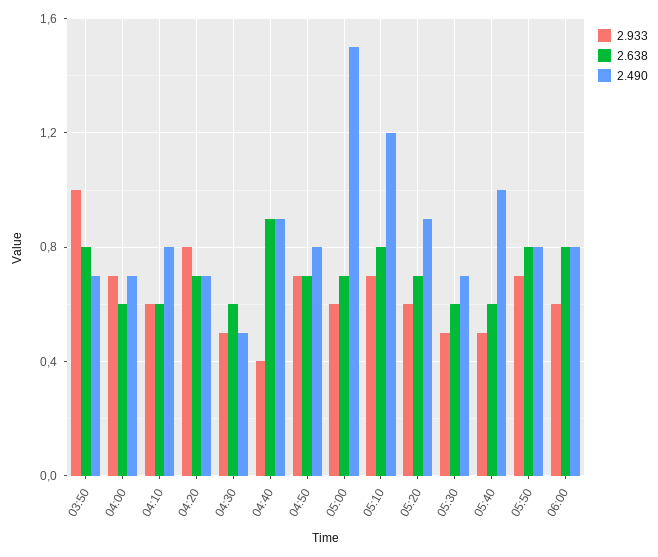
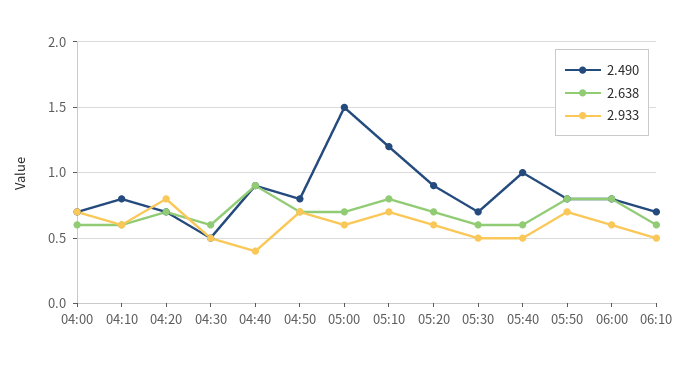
2.933, 03:50: 1 -> none
2.638, 03:50: 0.8 -> none
2.490, 03:50: 0.7 -> none
2.490, 06:10: none -> 0.7
2.638, 06:10: none -> 0.6
2.933, 06:10: none -> 0.5

